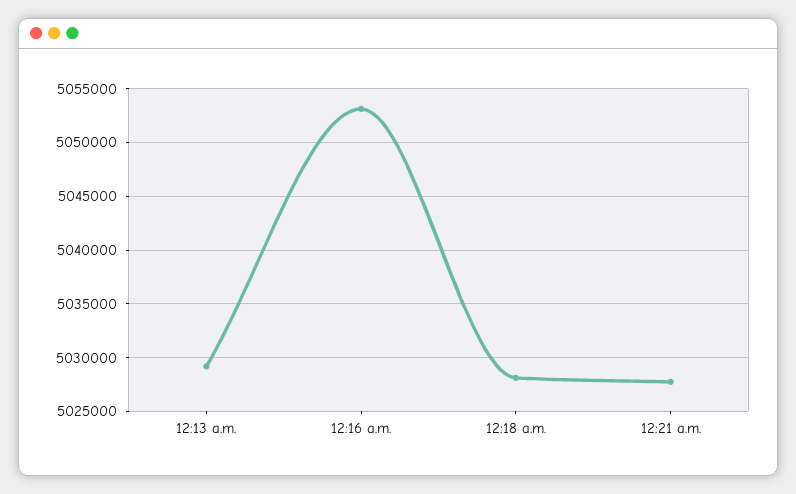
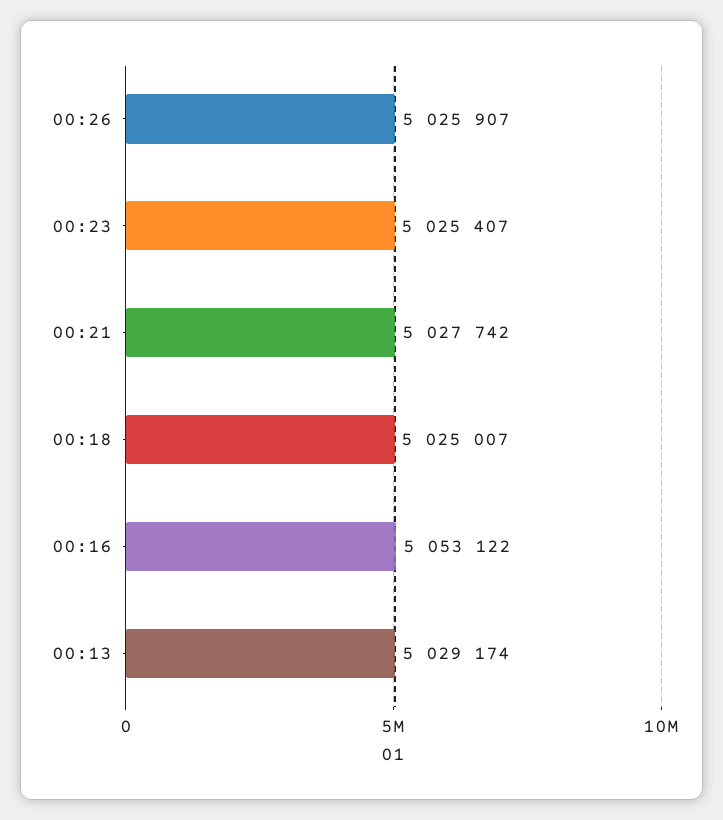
12:18 a.m.: 5028000 -> 5025007
00:26: none -> 5025907
00:23: none -> 5025407

